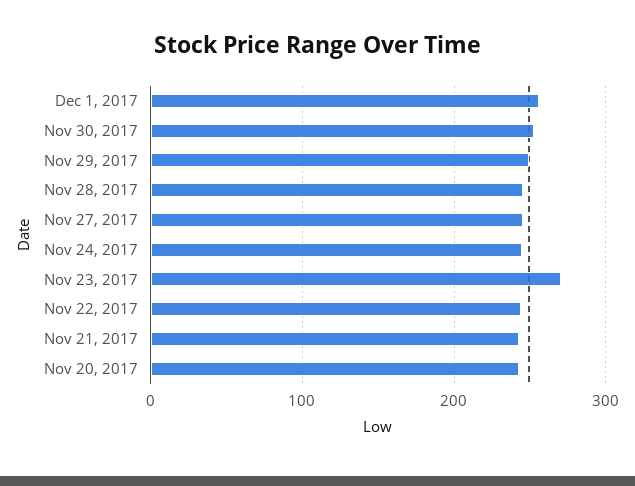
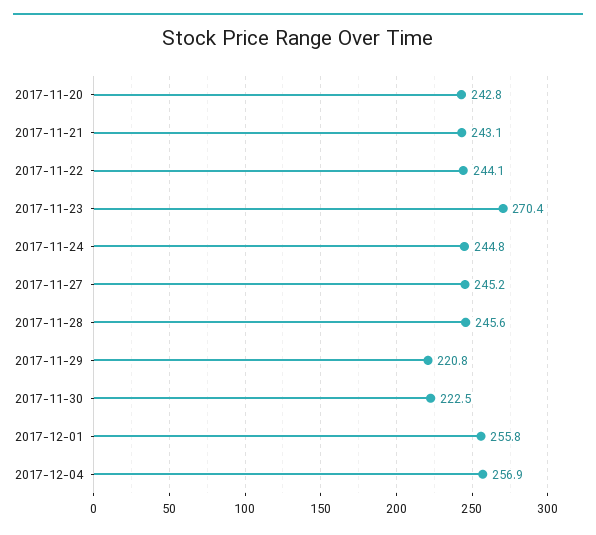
Nov 30, 2017: 250 -> 222.5
Nov 29, 2017: 250 -> 220.8
2017-12-04: none -> 256.9

